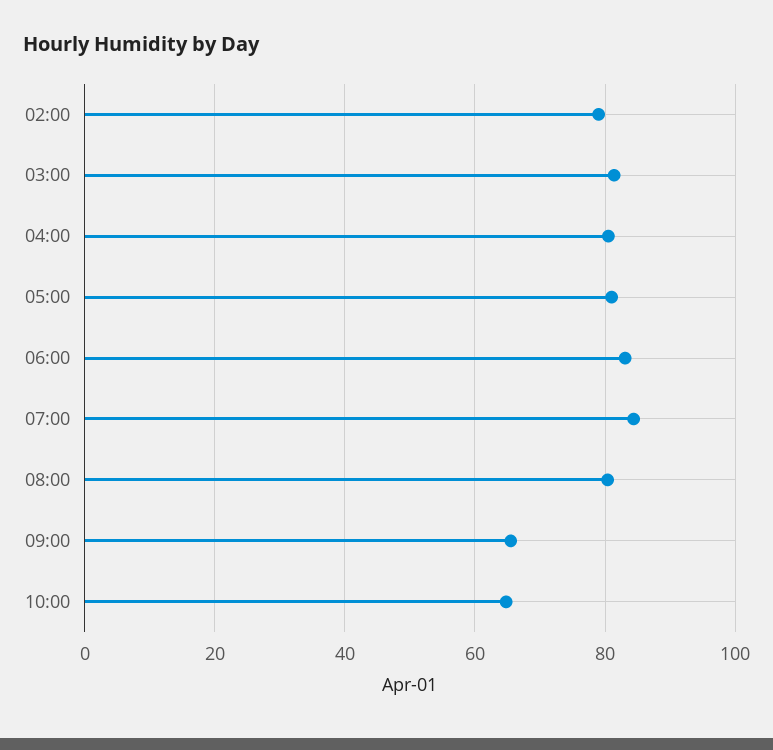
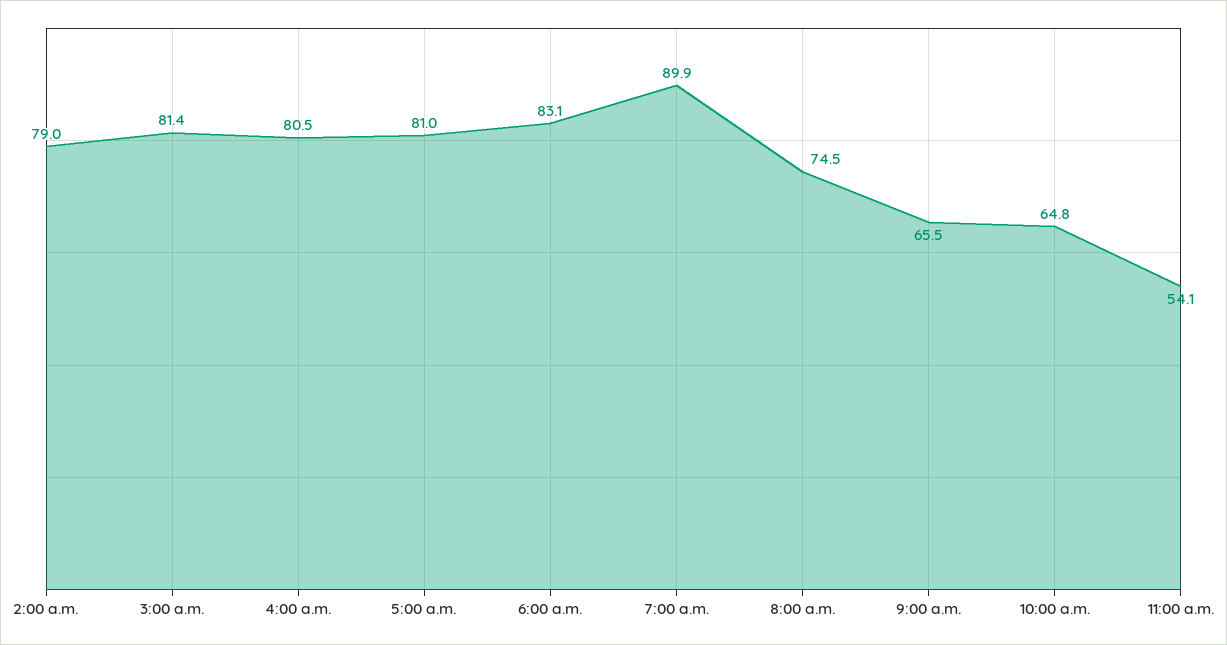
07:00: 84 -> 89.9
08:00: 80 -> 74.5
11:00 a.m.: none -> 54.1

